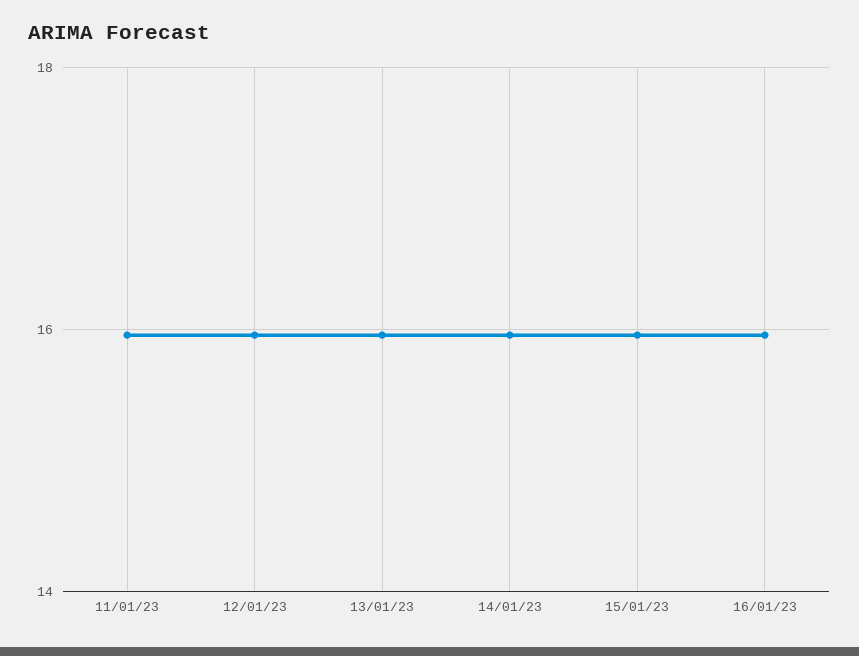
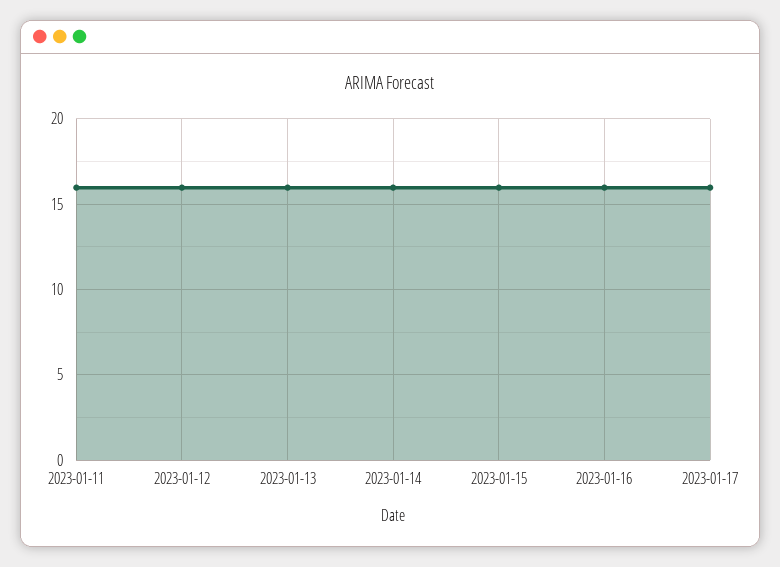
2023-01-17: none -> 16

